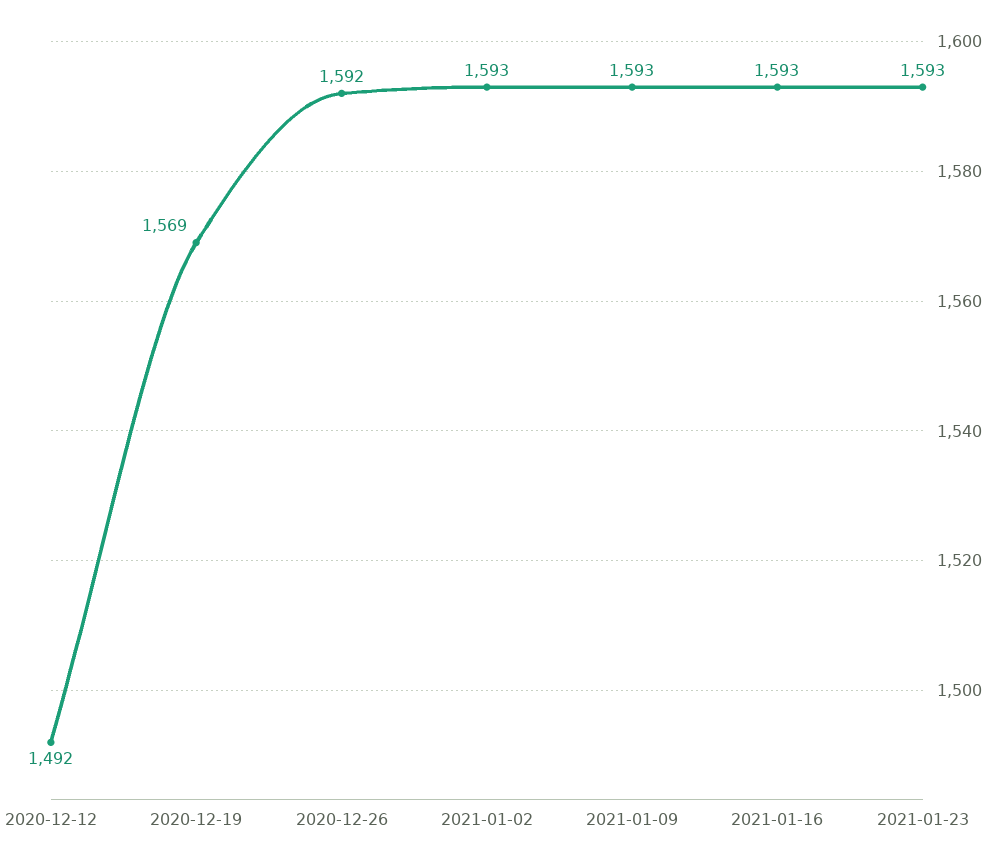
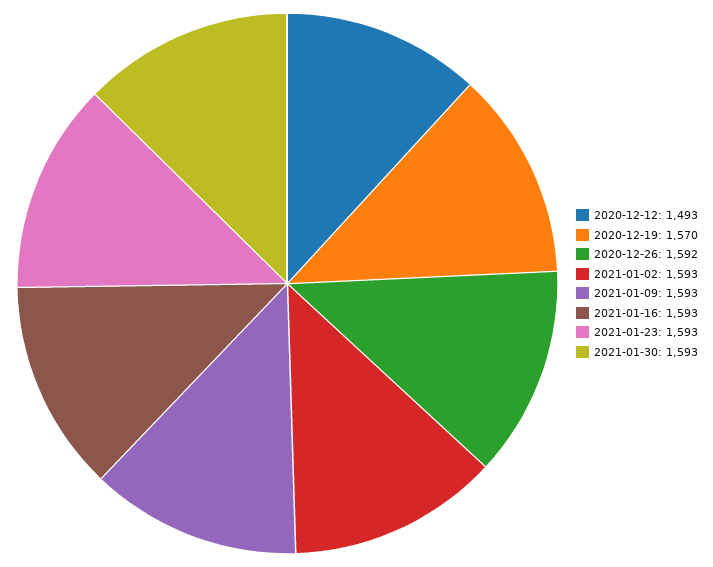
2020-12-12: 1492 -> 1493
2020-12-19: 1569 -> 1570
2021-01-30: none -> 1593

